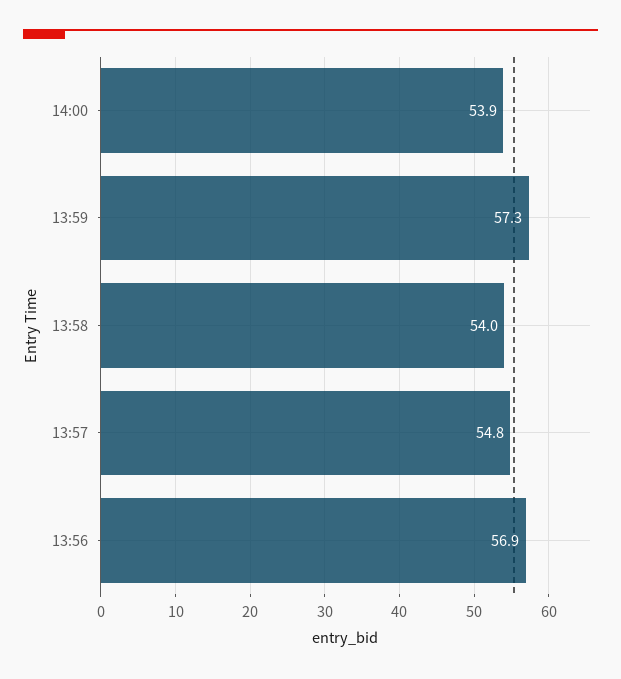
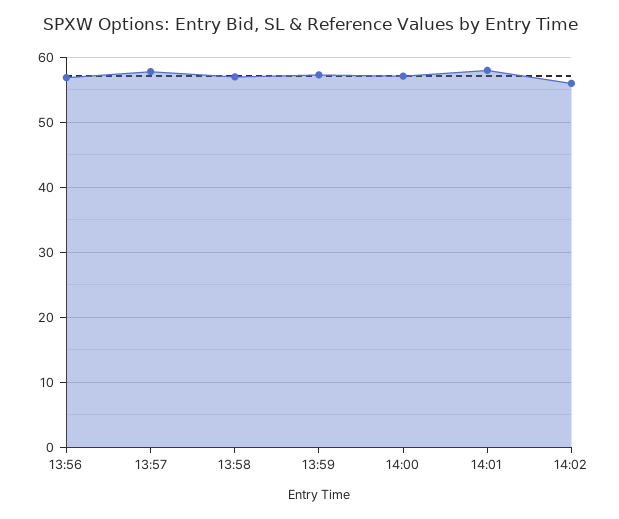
14:00: 53.9 -> 57
13:58: 54 -> 57
13:57: 54.8 -> 58
14:01: none -> 58
14:02: none -> 56

